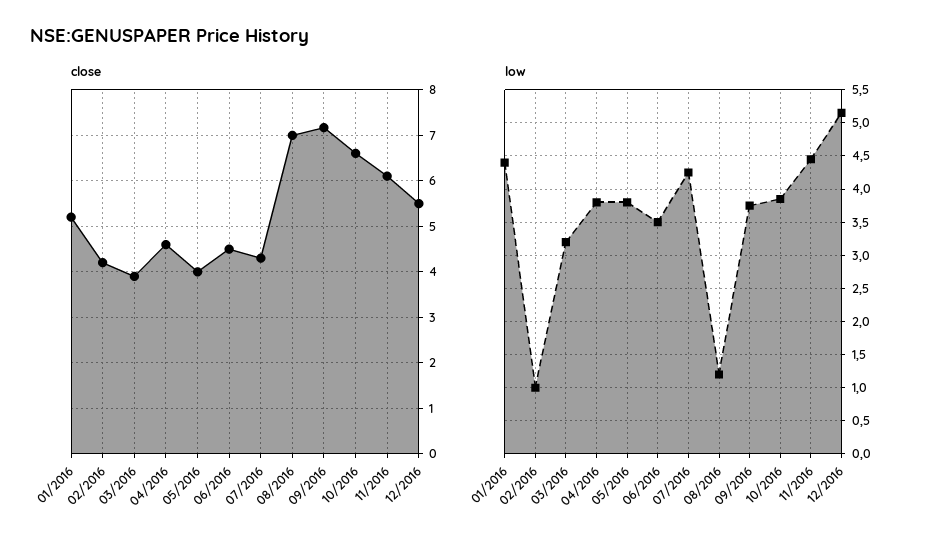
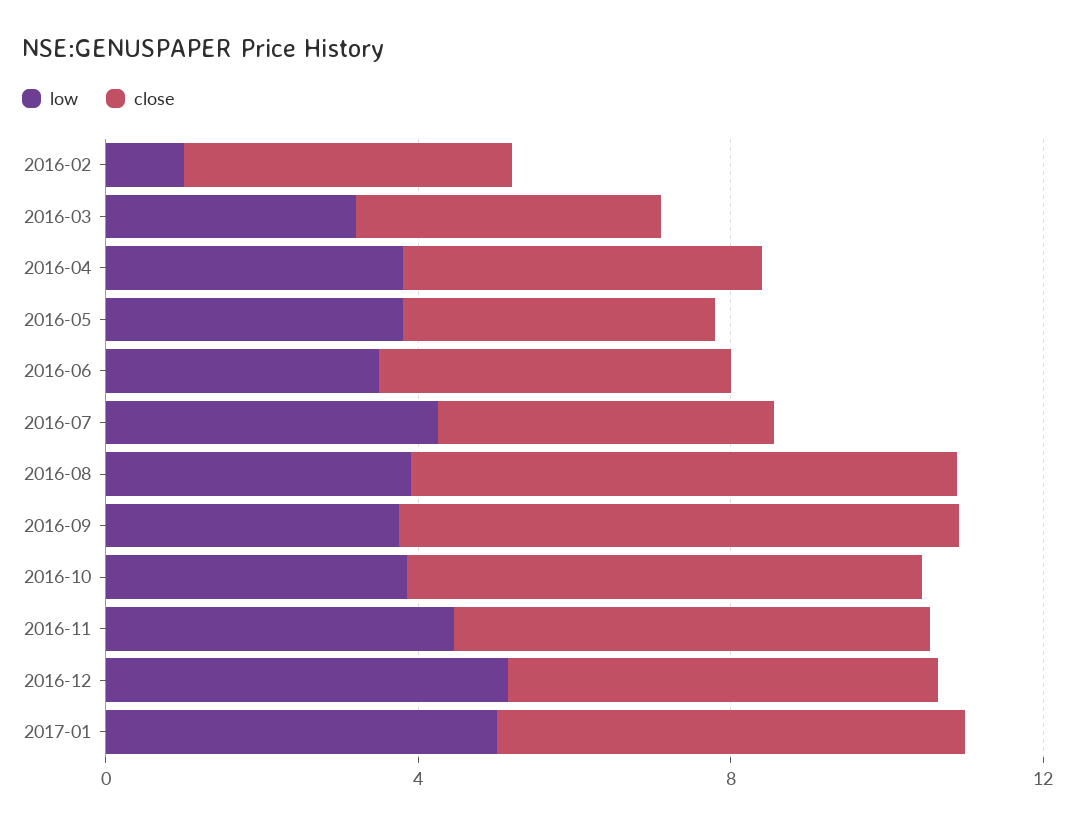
close, 01/2016: 5.2 -> none
low, 01/2016: 4.4 -> none
low, 08/2016: 1.2 -> 4
low, 2017-01: none -> 5
close, 2017-01: none -> 6

